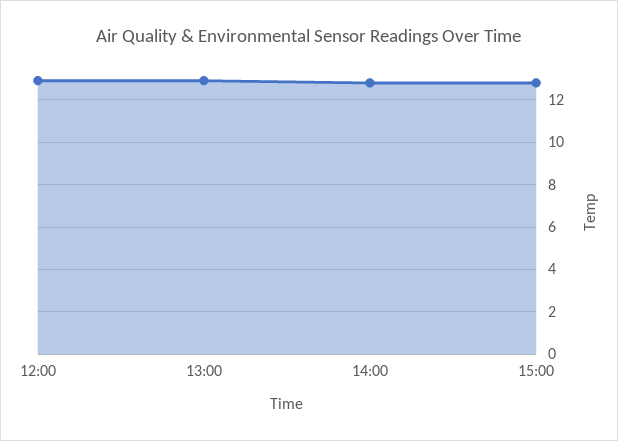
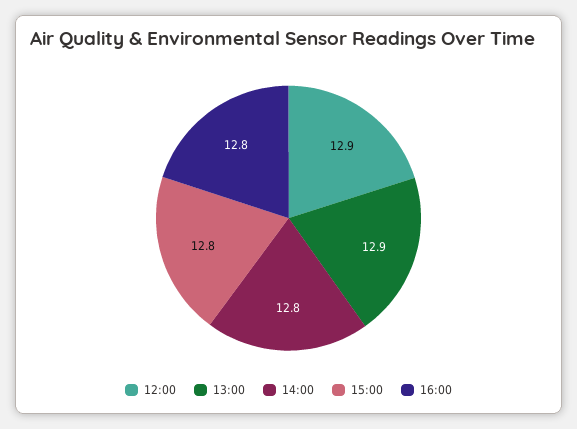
16:00: none -> 12.8

